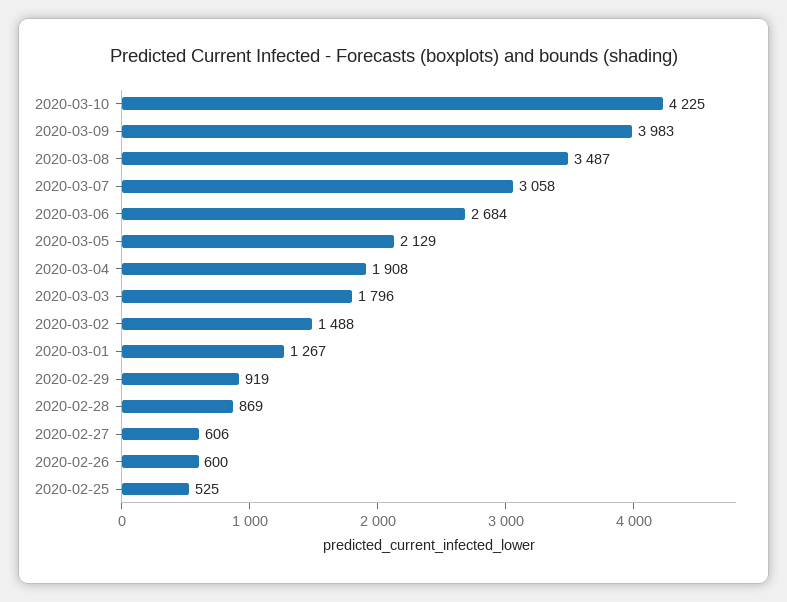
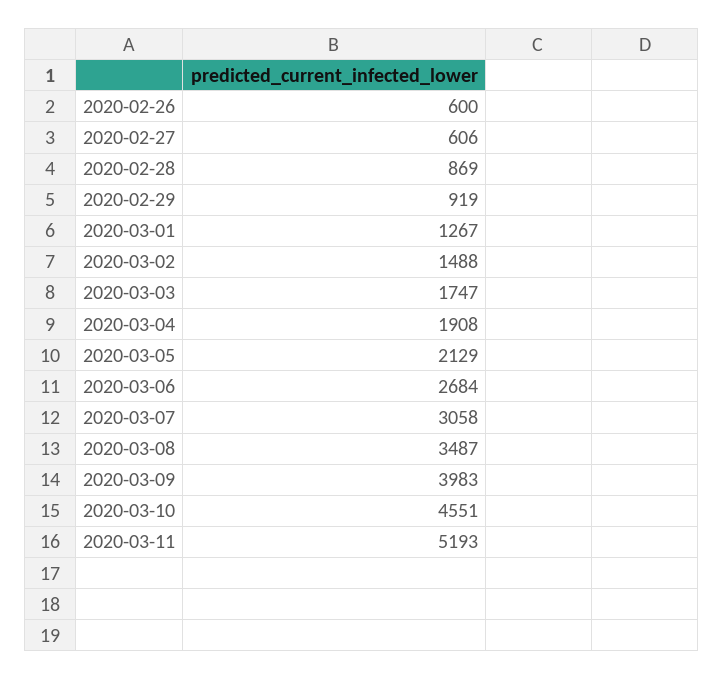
2020-03-10: 4225 -> 4551
2020-03-03: 1796 -> 1747
2020-02-25: 525 -> none
2020-03-11: none -> 5193

